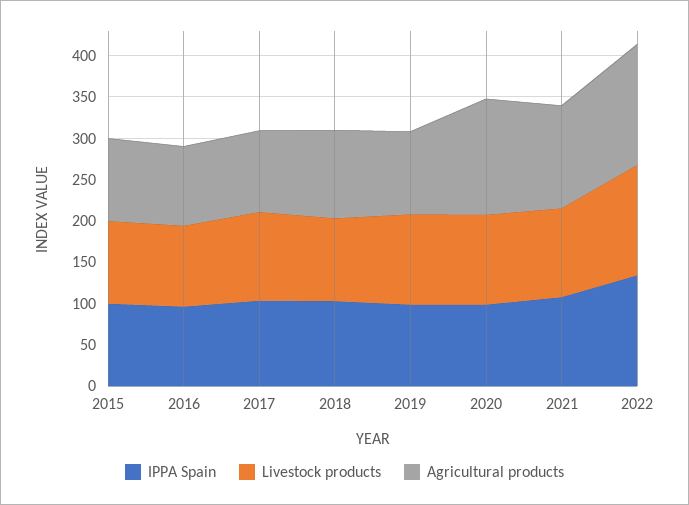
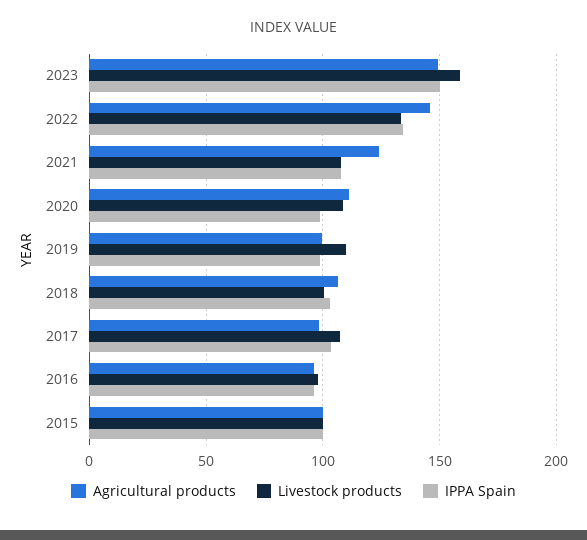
Agricultural products, 2020: 140 -> 110
Agricultural products, 2023: none -> 150
Livestock products, 2023: none -> 160
IPPA Spain, 2023: none -> 150

